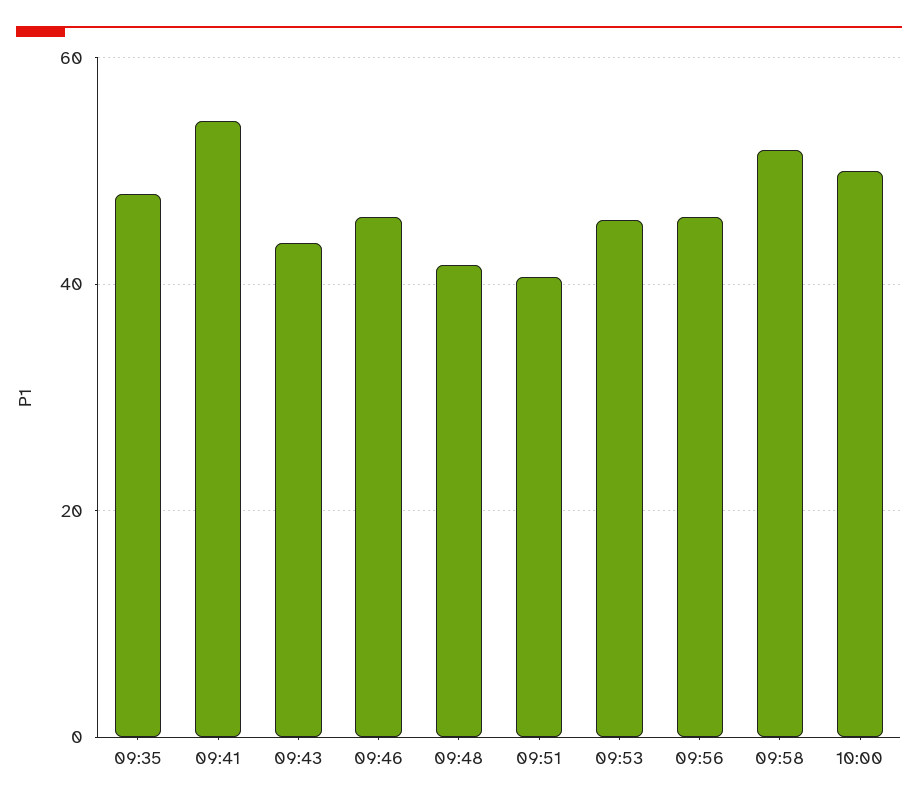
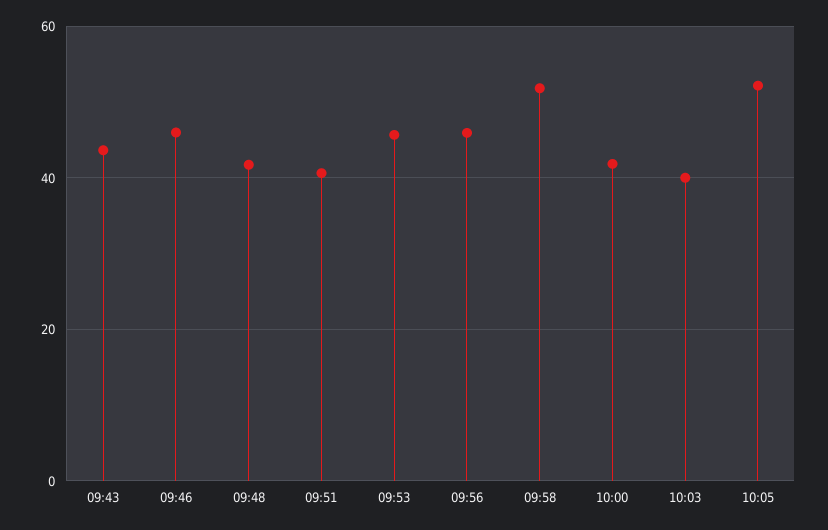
09:35: 48 -> none
09:41: 54 -> none
10:00: 50 -> 42
10:03: none -> 40
10:05: none -> 52

